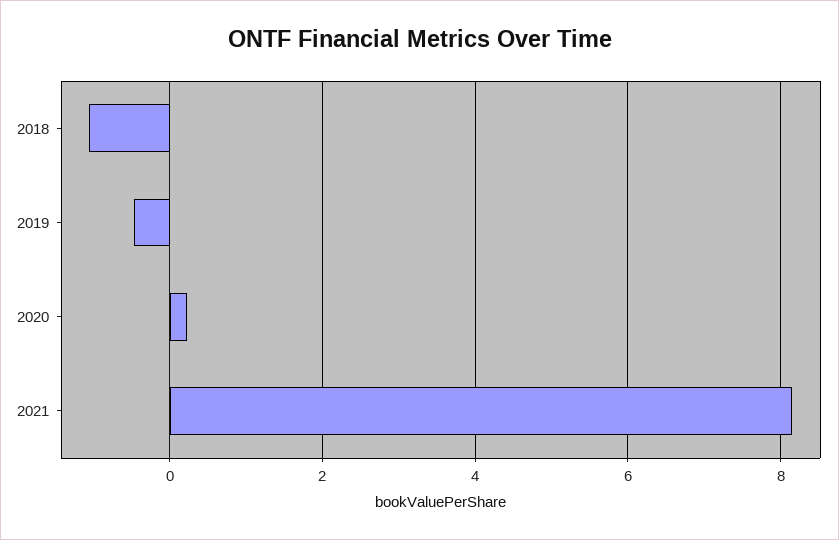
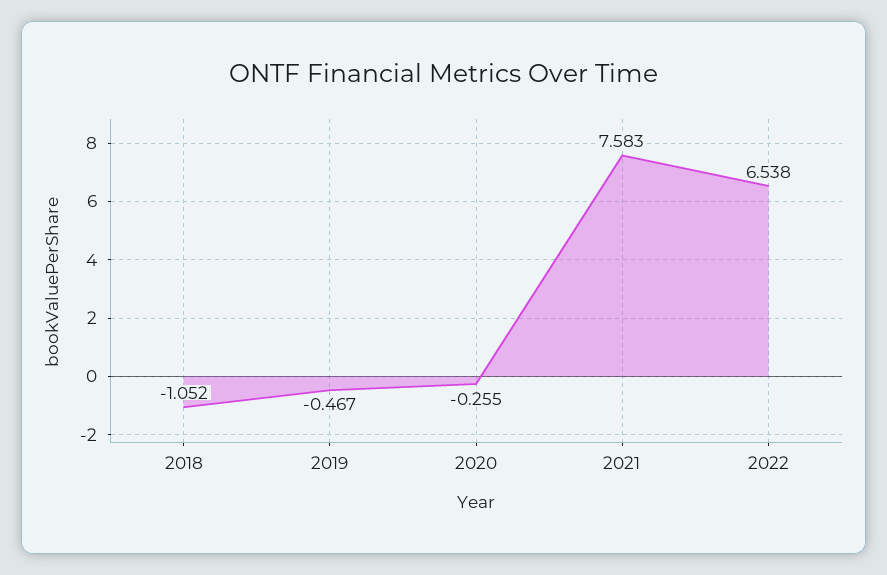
2020: 0.2 -> -0.255
2021: 8.2 -> 7.583
2022: none -> 6.538

